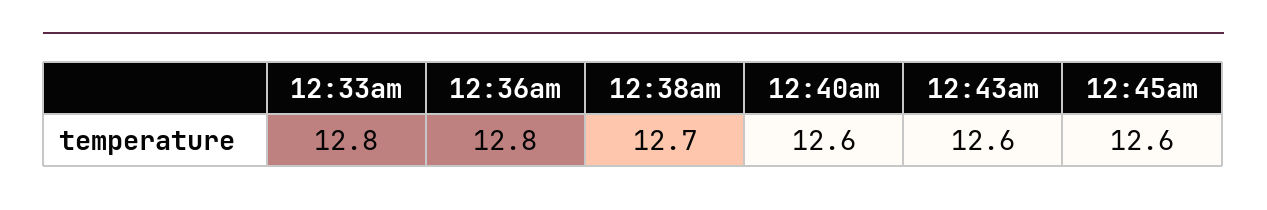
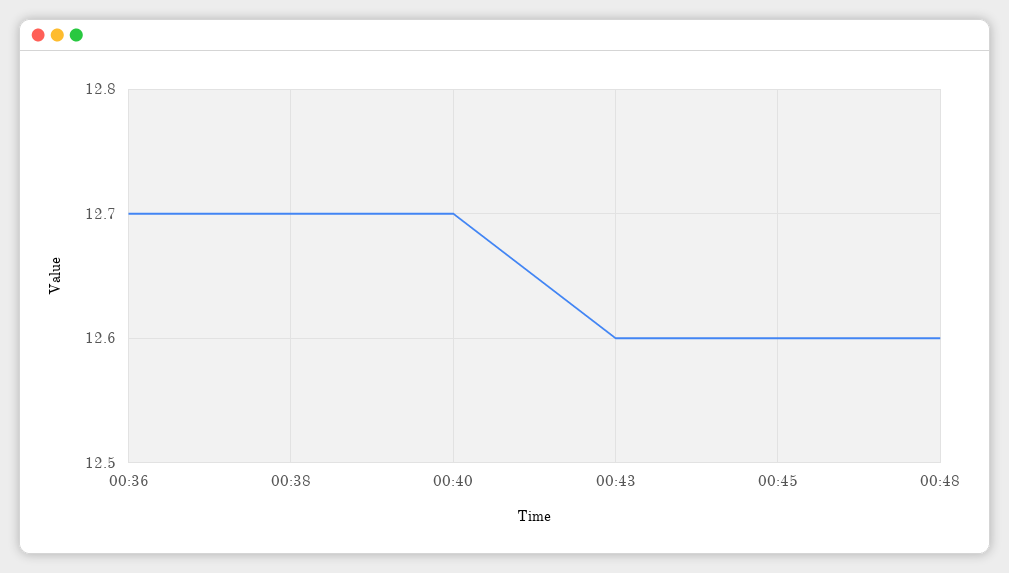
12:33am: 12.8 -> none
12:36am: 12.8 -> 12.7
12:40am: 12.6 -> 12.7
00:48: none -> 12.6

